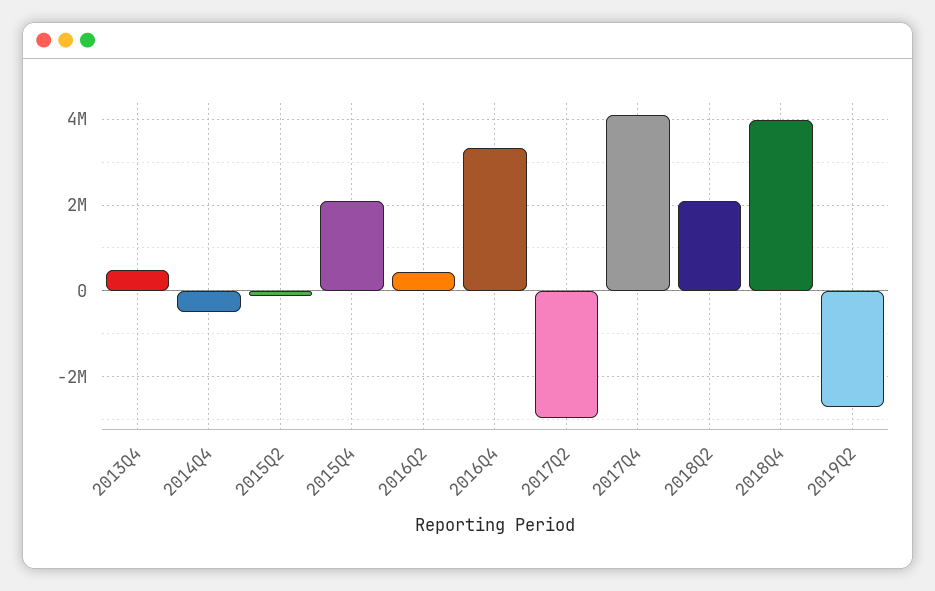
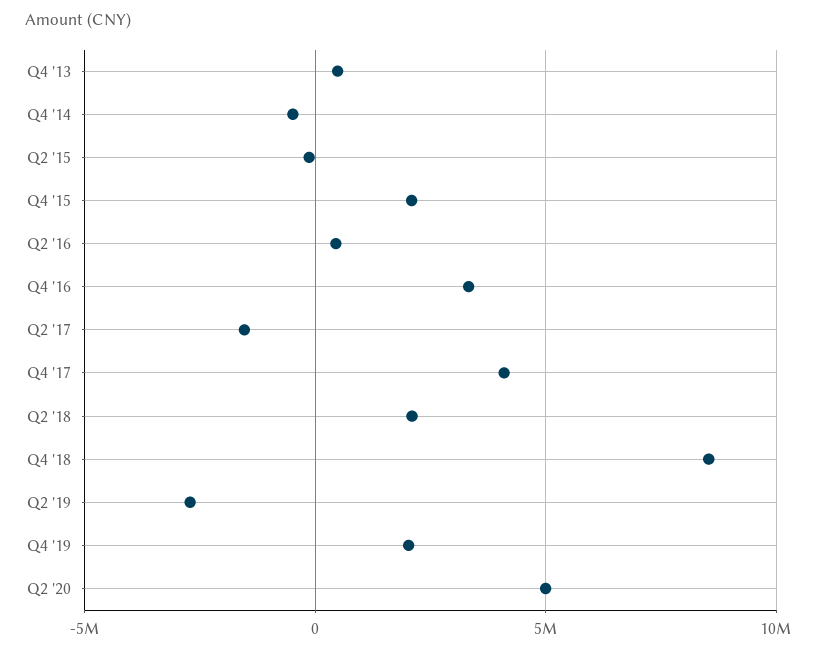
2017Q2: -3000000 -> -1500000
2018Q4: 4000000 -> 8500000
Q4 '19: none -> 2000000
Q2 '20: none -> 5000000

